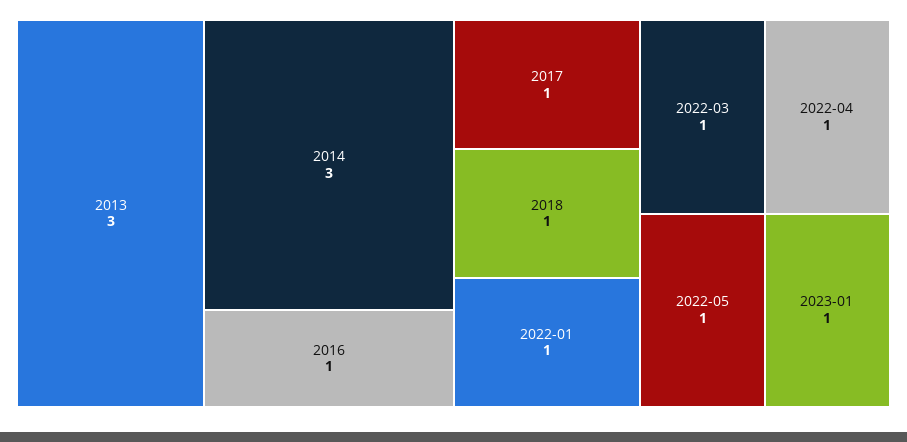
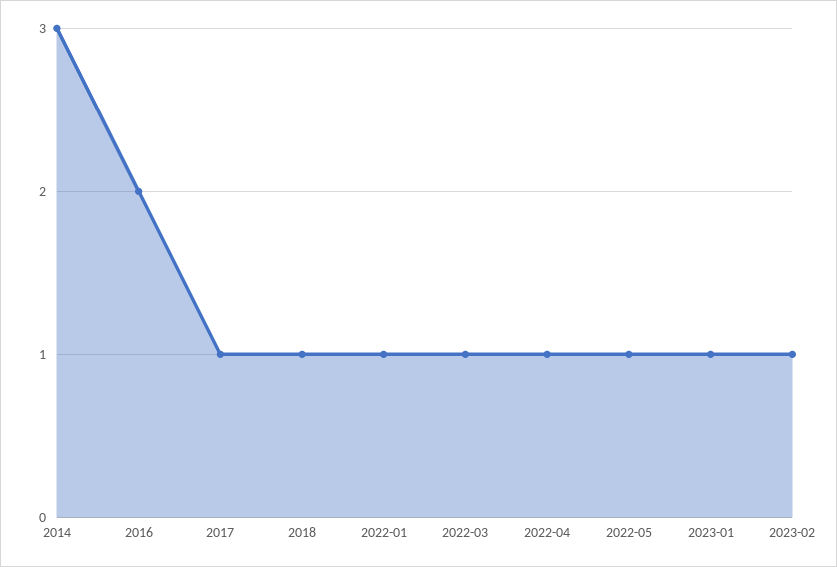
2013: 3 -> none
2016: 1 -> 2
2023-02: none -> 1

